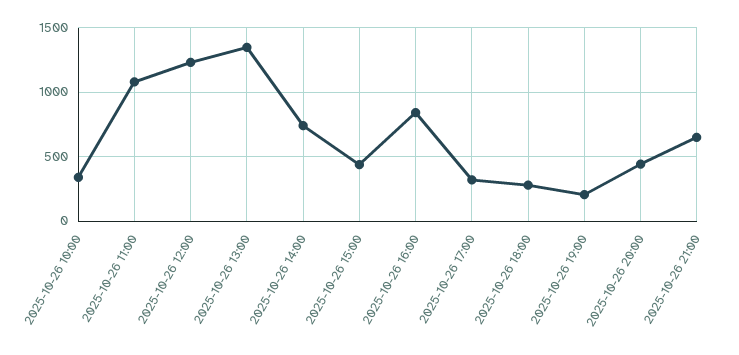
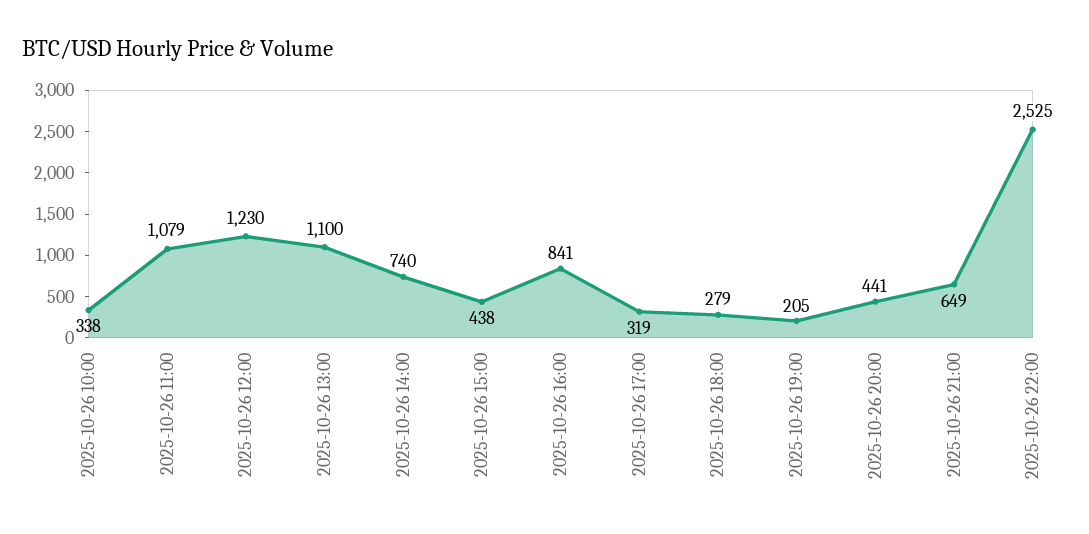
2025-10-26 13:00: 1350 -> 1100
2025-10-26 22:00: none -> 2525

